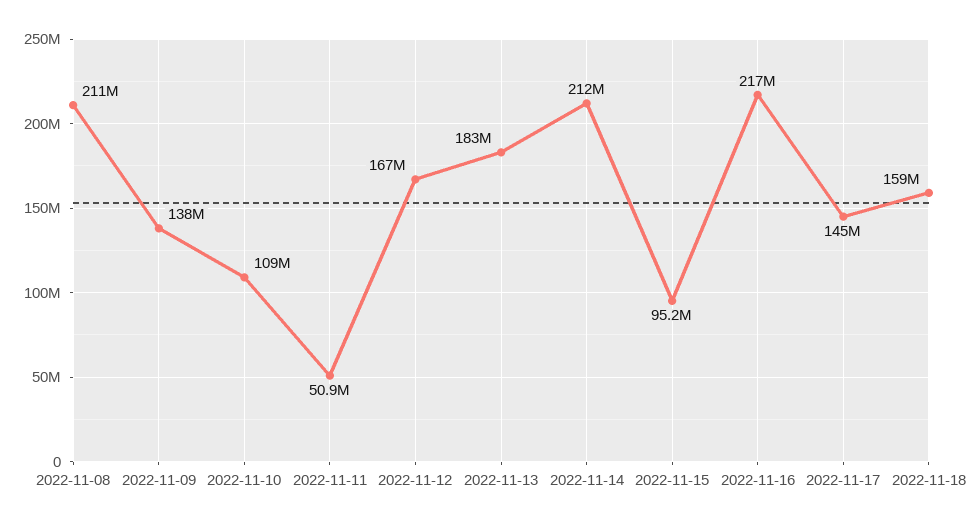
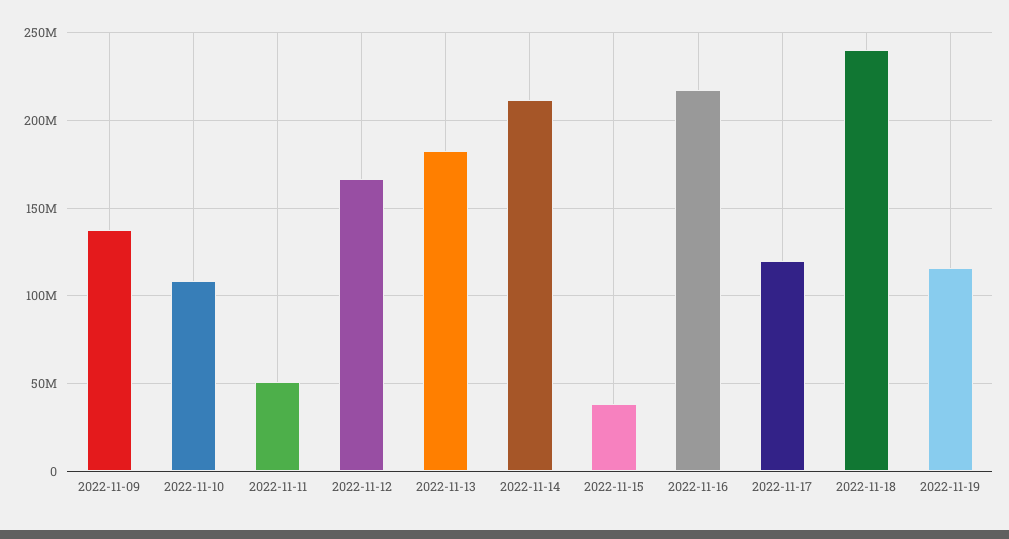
2022-11-08: 211000000 -> none
2022-11-15: 95200000 -> 40000000
2022-11-17: 145000000 -> 120000000
2022-11-18: 159000000 -> 240000000
2022-11-19: none -> 115000000

